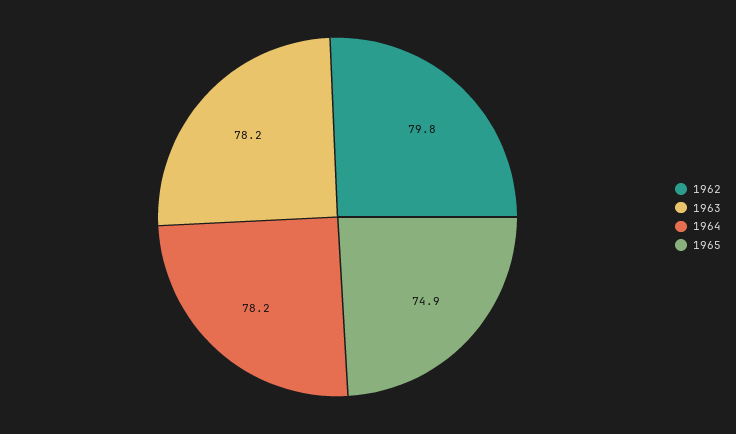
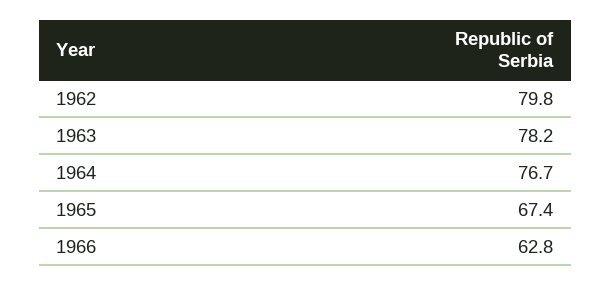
1964: 78.2 -> 76.7
1965: 74.9 -> 67.4
1966: none -> 62.8

